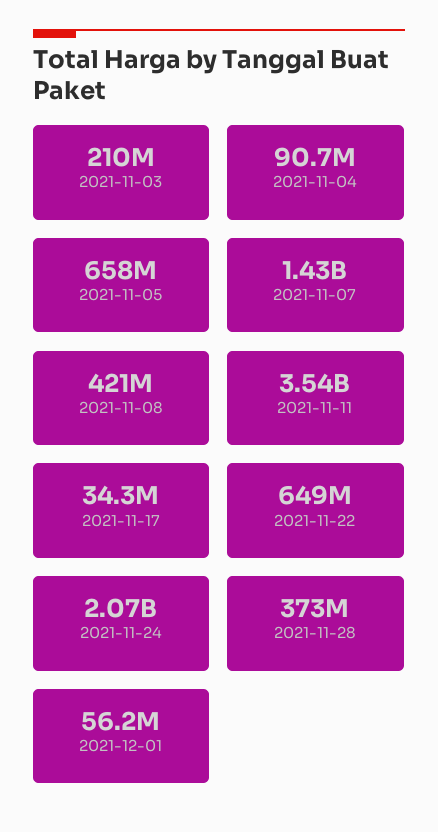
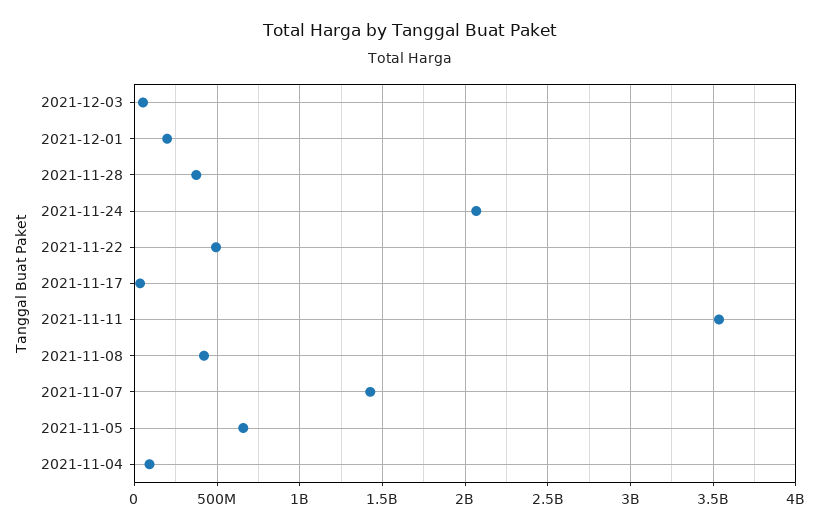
2021-11-03: 210000000 -> none
2021-11-22: 649000000 -> 500000000
2021-12-01: 56200000 -> 200000000
2021-12-03: none -> 50000000

